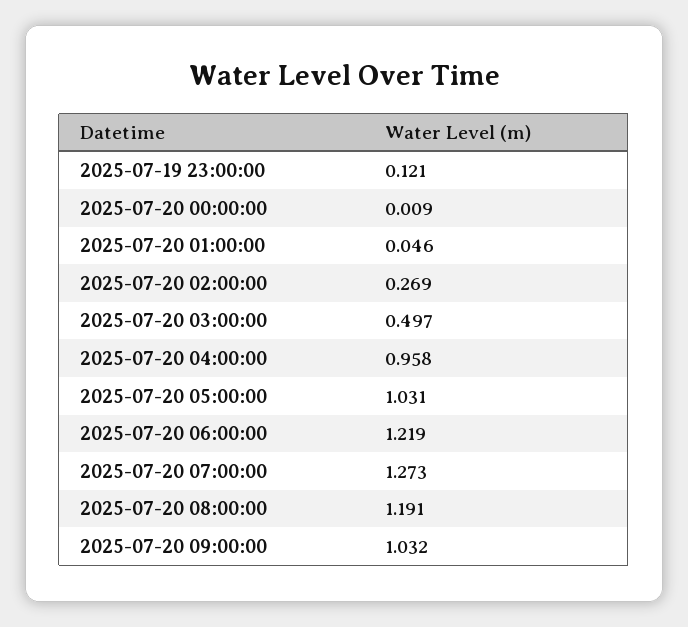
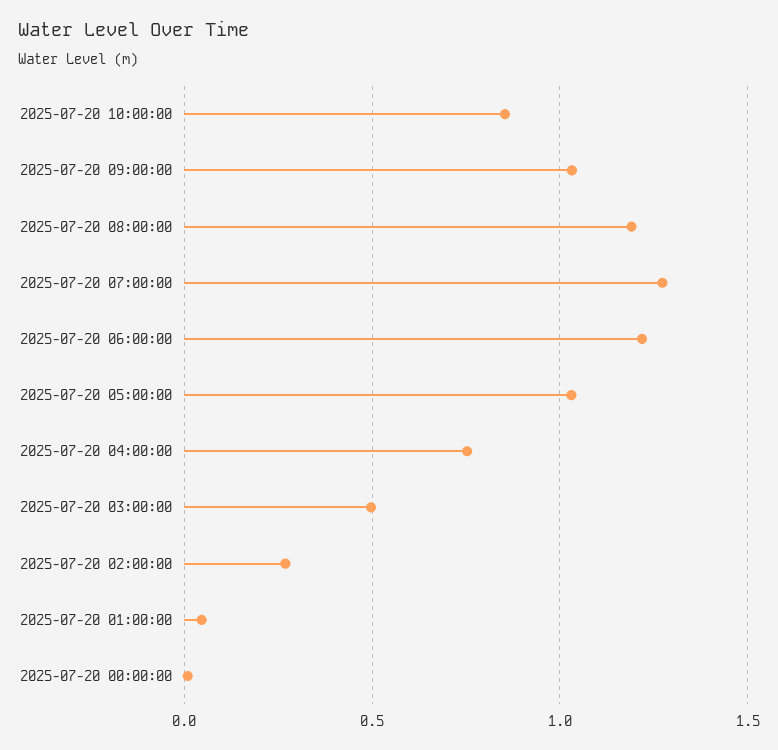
2025-07-19 23:00:00: 0.121 -> none
2025-07-20 04:00:00: 0.958 -> 0.75
2025-07-20 10:00:00: none -> 0.85

